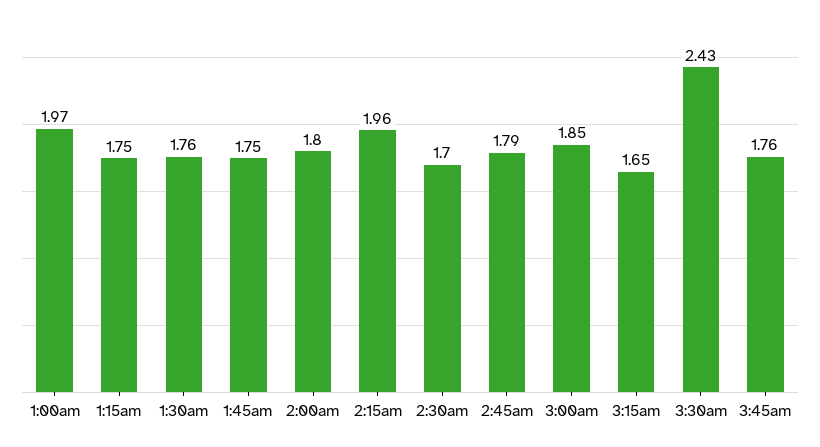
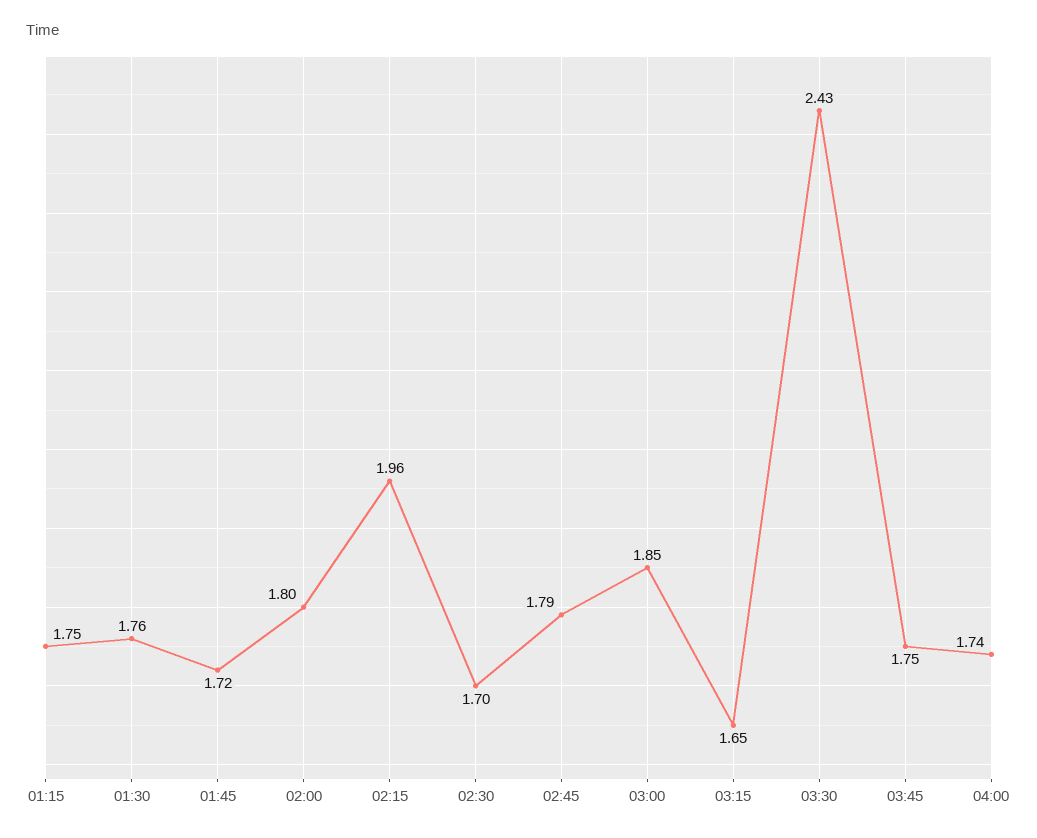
1:00am: 1.97 -> none
1:45am: 1.75 -> 1.72
3:45am: 1.76 -> 1.75
04:00: none -> 1.74

